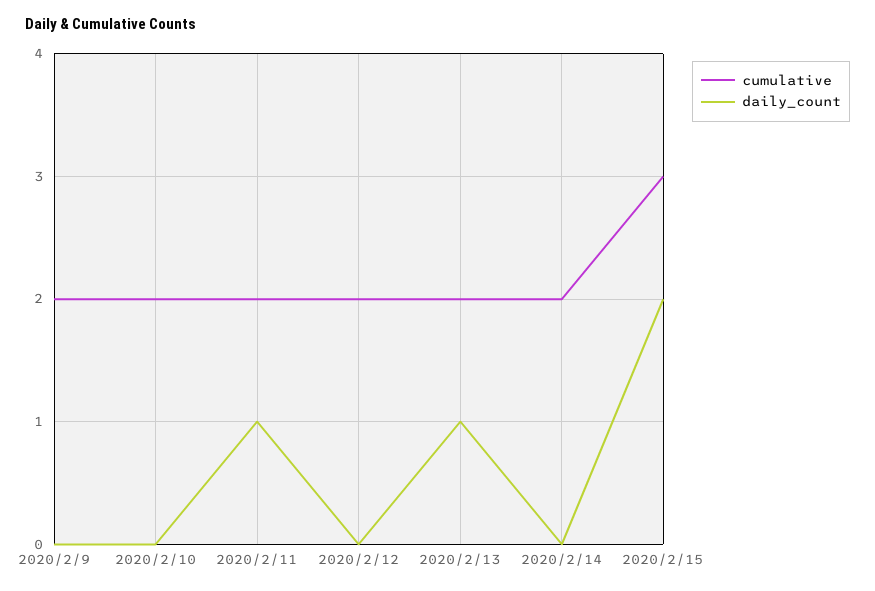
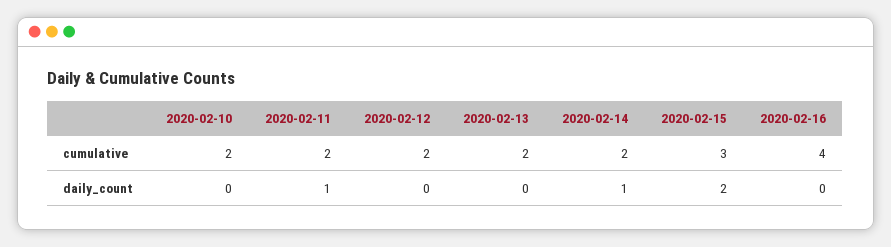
cumulative, 2020/2/9: 2 -> none
daily_count, 2020/2/9: 0 -> none
daily_count, 2020/2/13: 1 -> 0
daily_count, 2020/2/14: 0 -> 1
cumulative, 2020-02-16: none -> 4
daily_count, 2020-02-16: none -> 0

